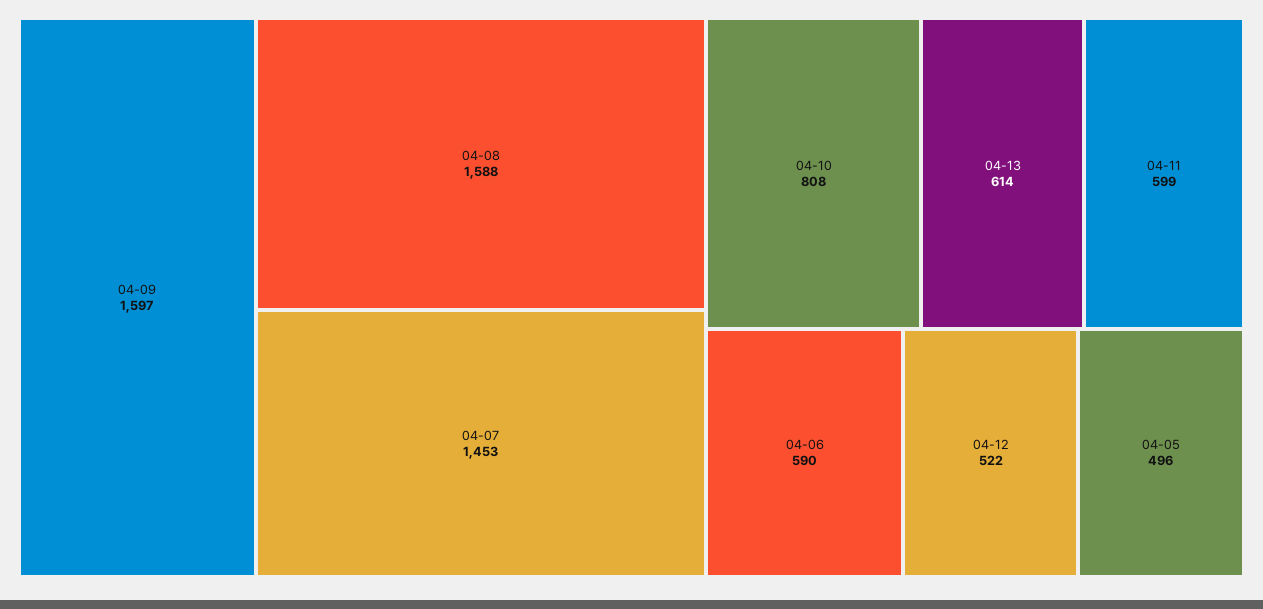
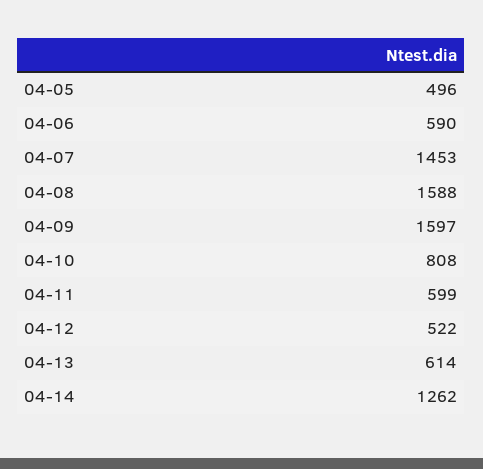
04-14: none -> 1262

